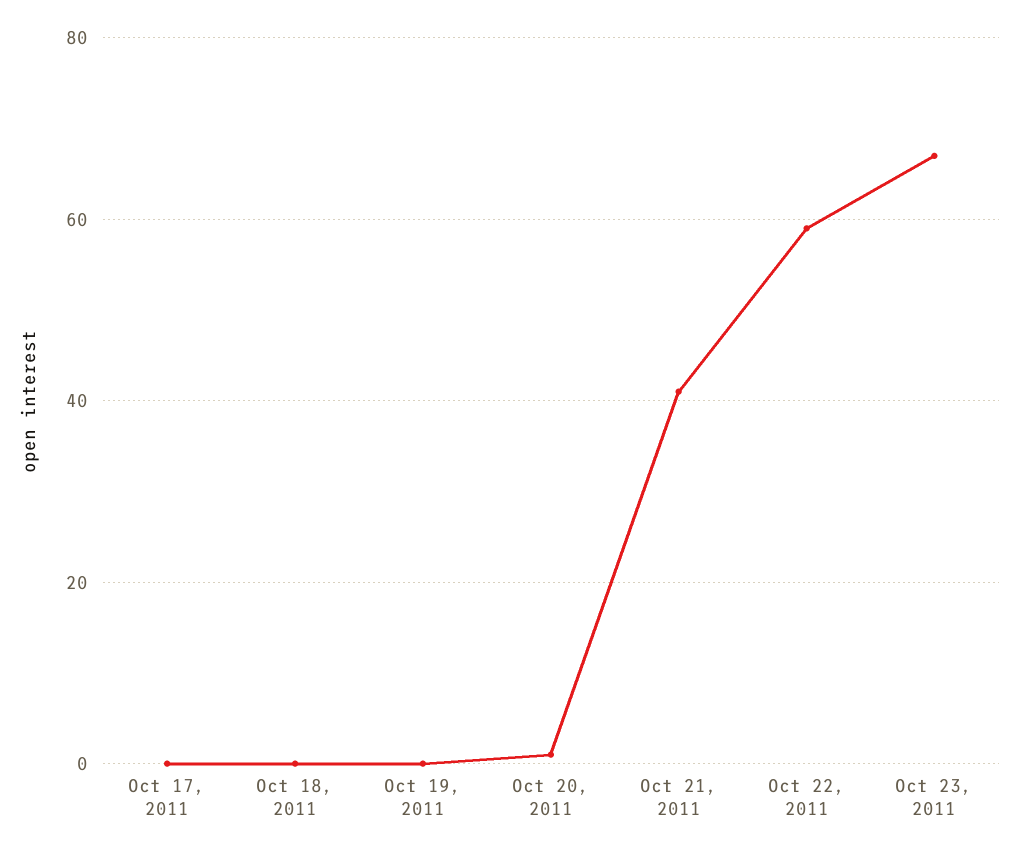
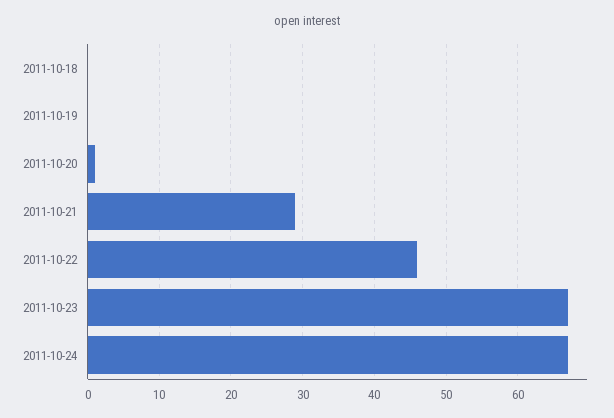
Oct 17, 2011: 0 -> none
Oct 21, 2011: 40 -> 29
Oct 22, 2011: 60 -> 46
2011-10-24: none -> 67

